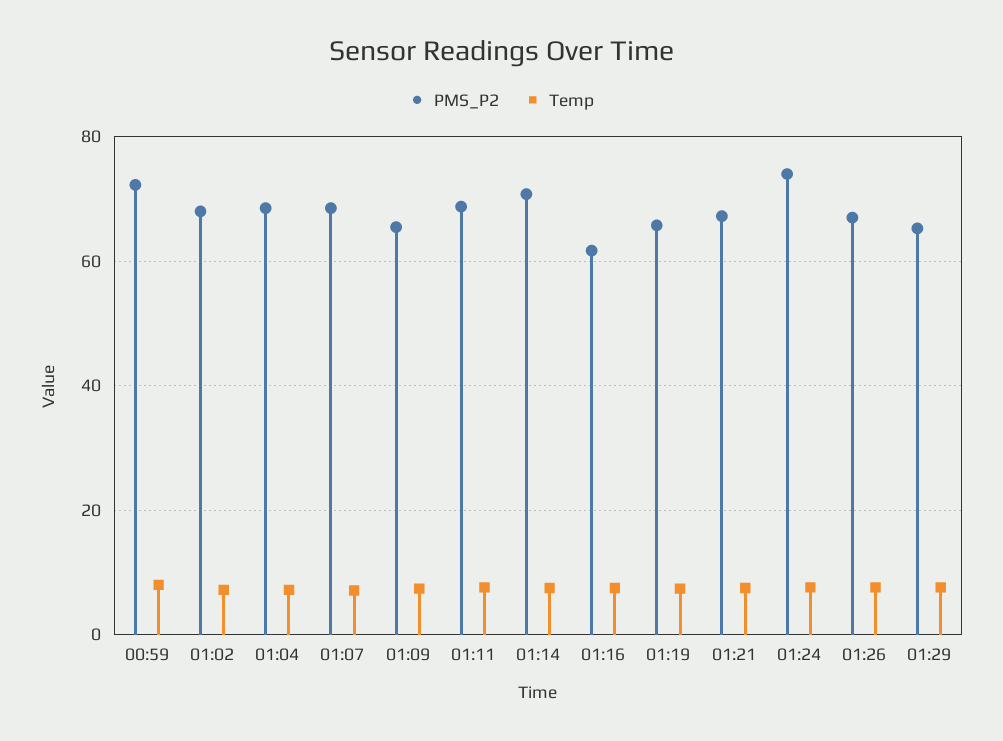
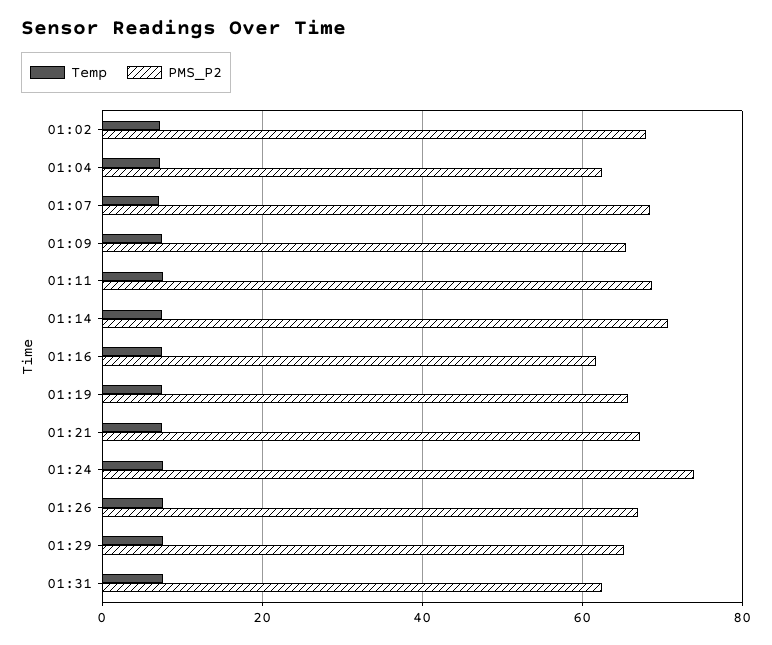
PMS_P2, 00:59: 72 -> none
Temp, 00:59: 8 -> none
PMS_P2, 01:04: 68 -> 62
Temp, 01:31: none -> 8
PMS_P2, 01:31: none -> 62

